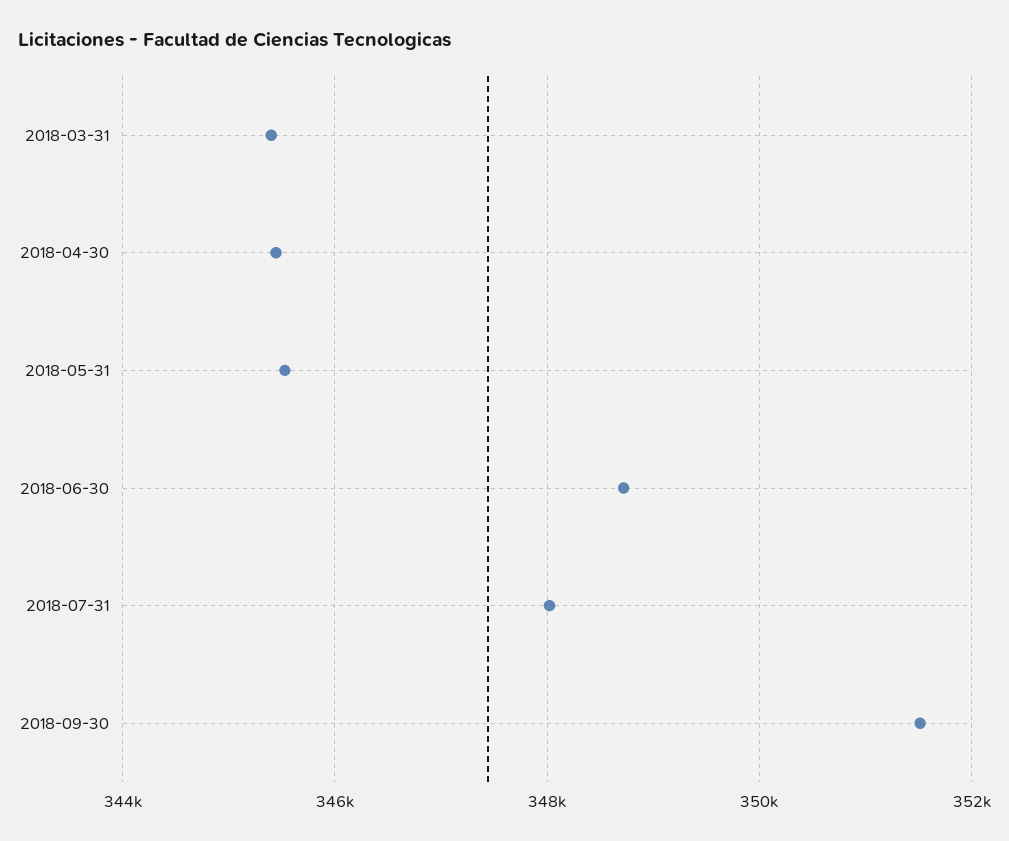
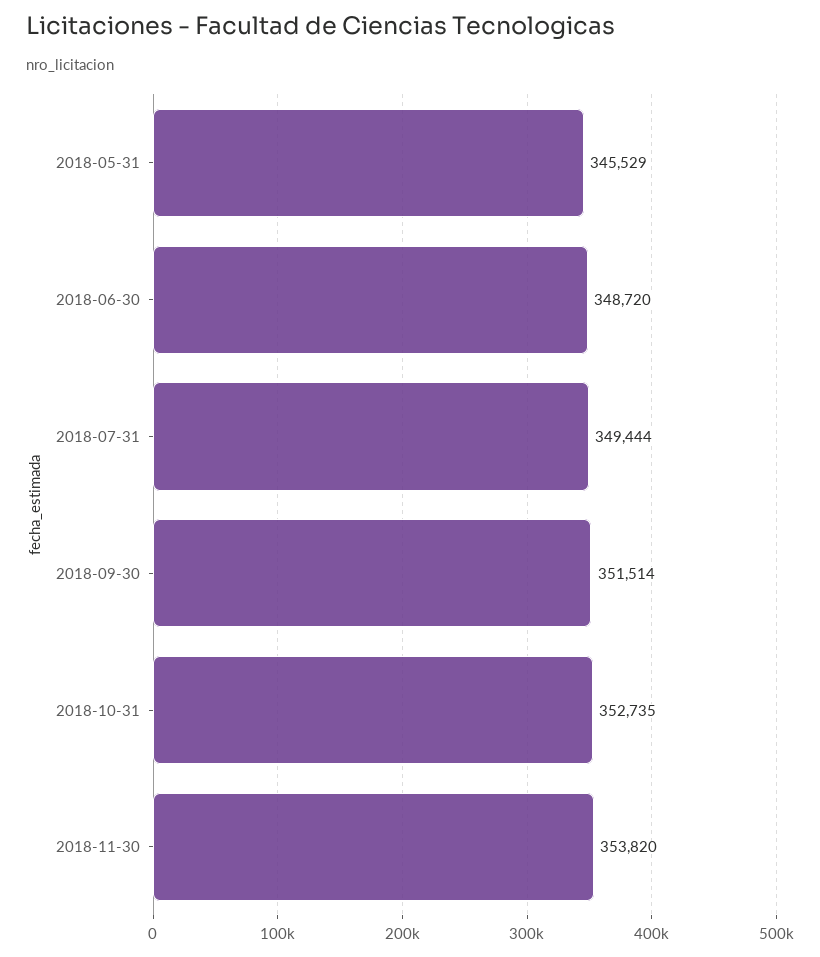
2018-03-31: 345400 -> none
2018-04-30: 345400 -> none
2018-07-31: 348000 -> 349444
2018-10-31: none -> 352735
2018-11-30: none -> 353820

